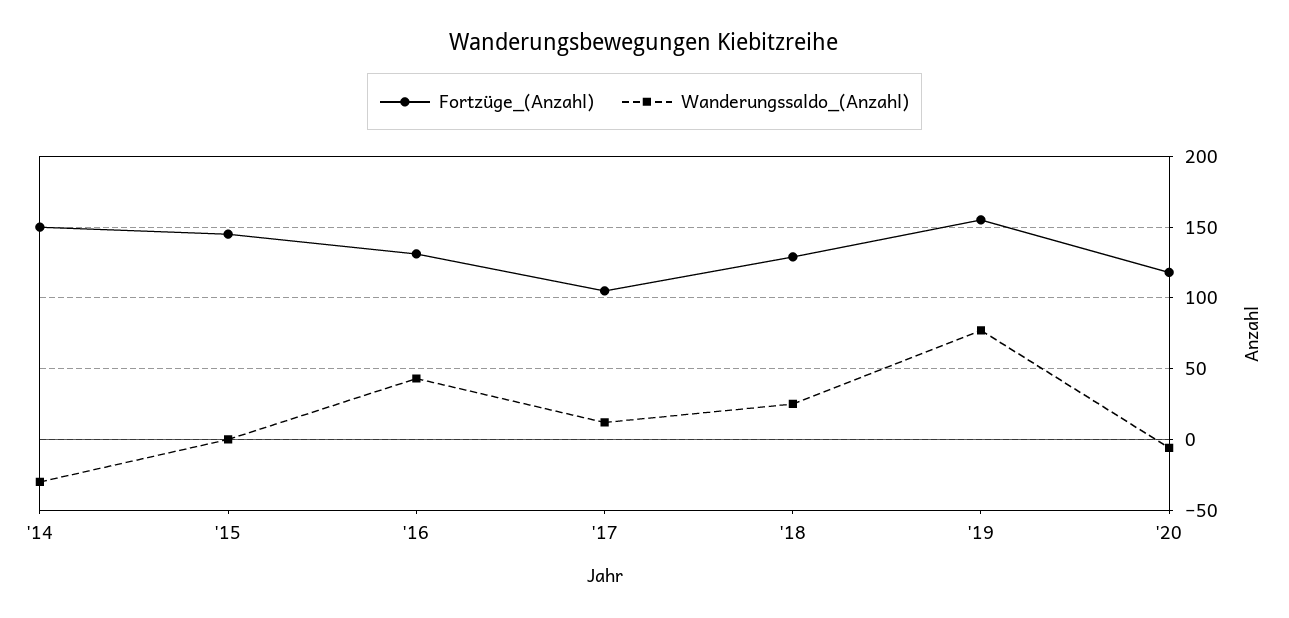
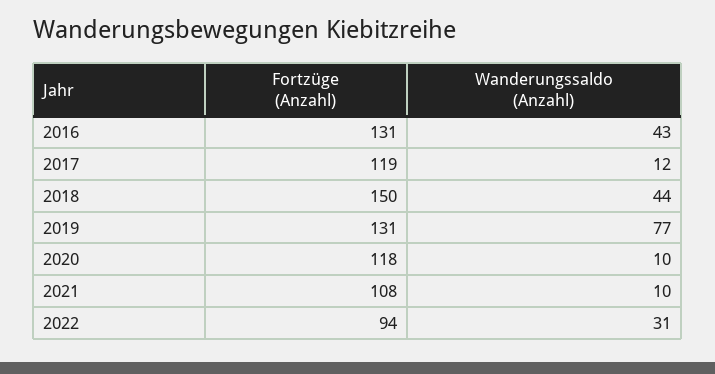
Fortzüge_(Anzahl), '14: 150 -> none
Wanderungssaldo_(Anzahl), '14: -30 -> none
Fortzüge_(Anzahl), '15: 145 -> none
Wanderungssaldo_(Anzahl), '15: 0 -> none
Fortzüge_(Anzahl), '17: 105 -> 119
Fortzüge_(Anzahl), '18: 130 -> 150
Wanderungssaldo_(Anzahl), '18: 25 -> 44
Fortzüge_(Anzahl), '19: 155 -> 131
Wanderungssaldo_(Anzahl), '20: -5 -> 10
Fortzüge_(Anzahl), 2021: none -> 108
Wanderungssaldo_(Anzahl), 2021: none -> 10
Fortzüge_(Anzahl), 2022: none -> 94
Wanderungssaldo_(Anzahl), 2022: none -> 31

